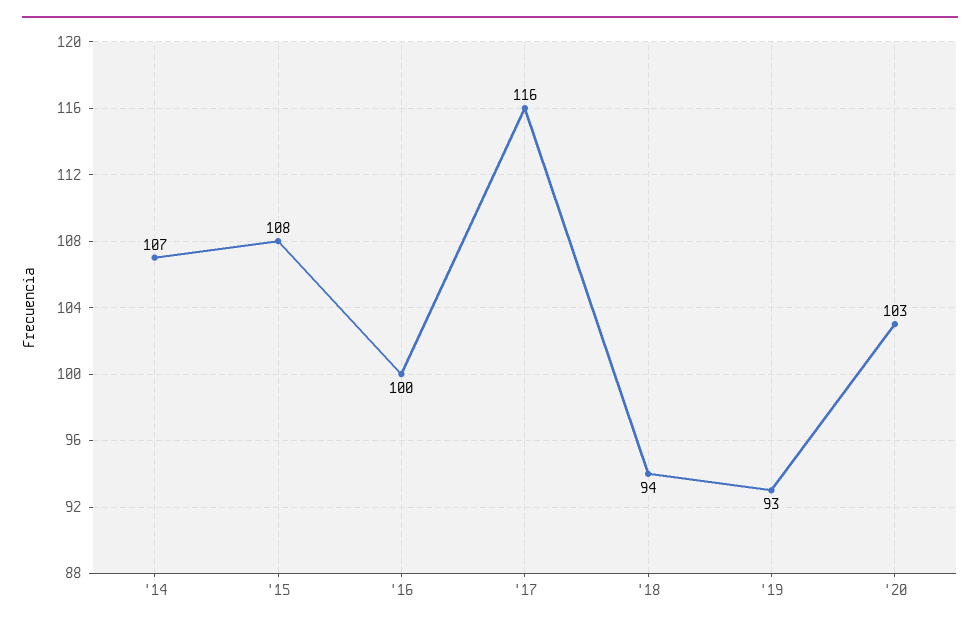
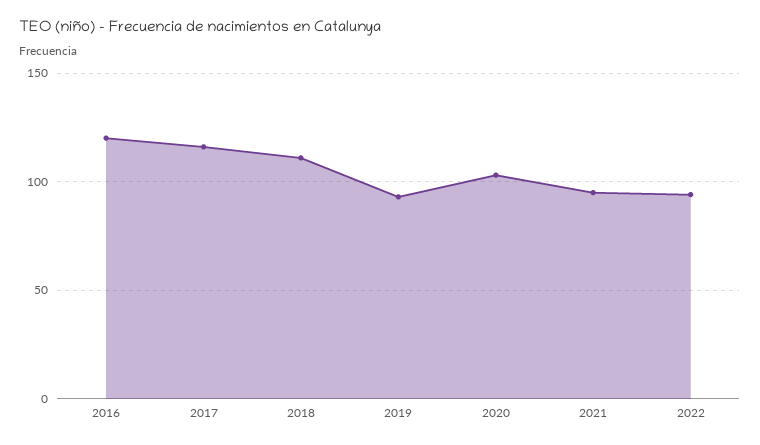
'14: 107 -> none
'15: 108 -> none
'16: 100 -> 120
'18: 94 -> 110
2021: none -> 95
2022: none -> 95

